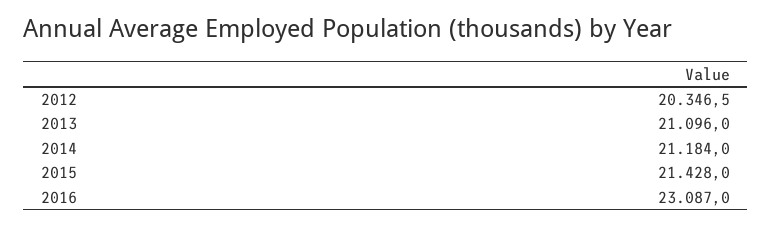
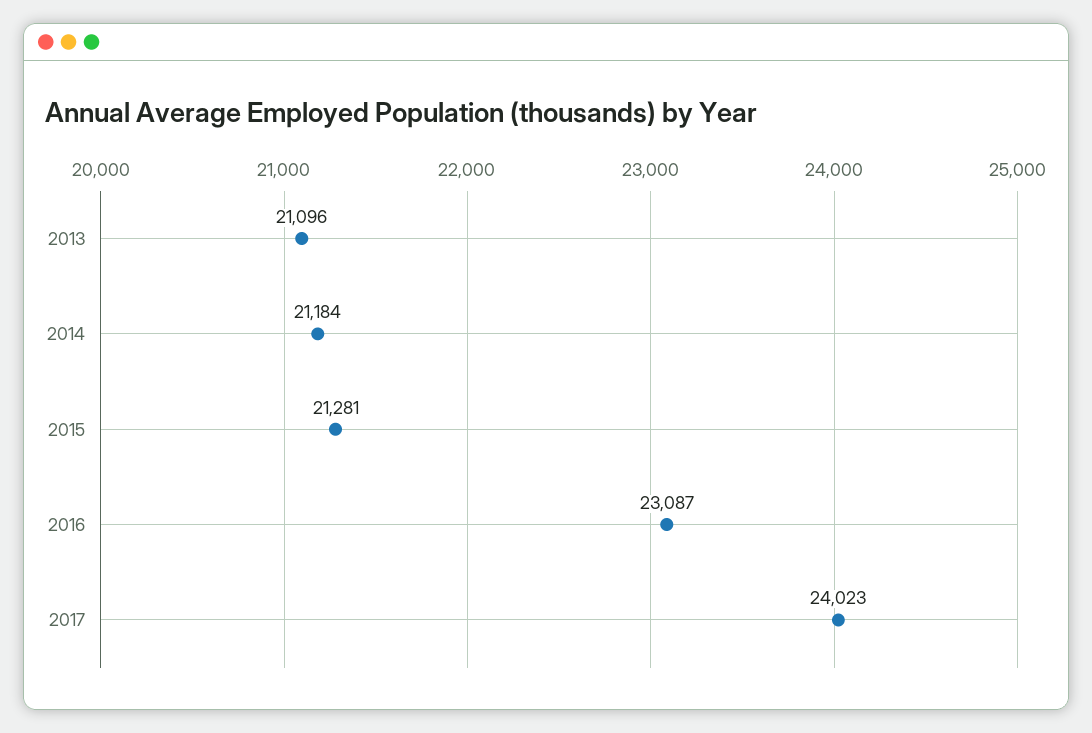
2012: 20346.5 -> none
2015: 21428 -> 21281
2017: none -> 24023

